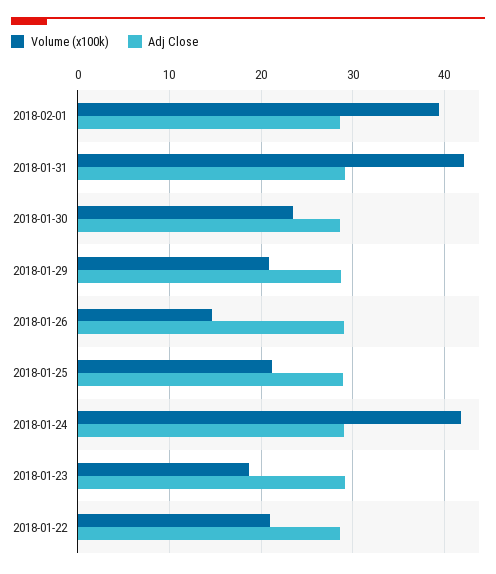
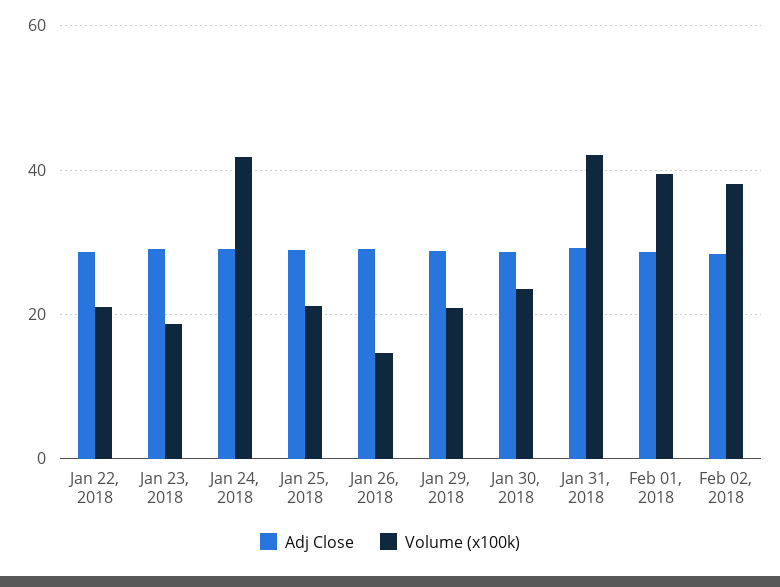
Adj Close, Feb 02, 2018: none -> 28
Volume (x100k), Feb 02, 2018: none -> 38

